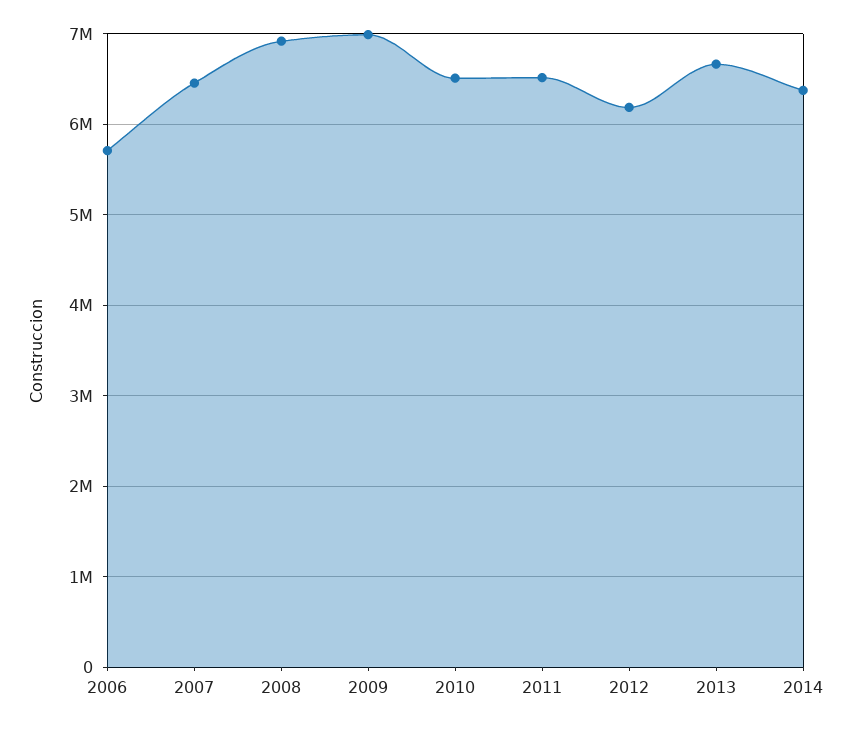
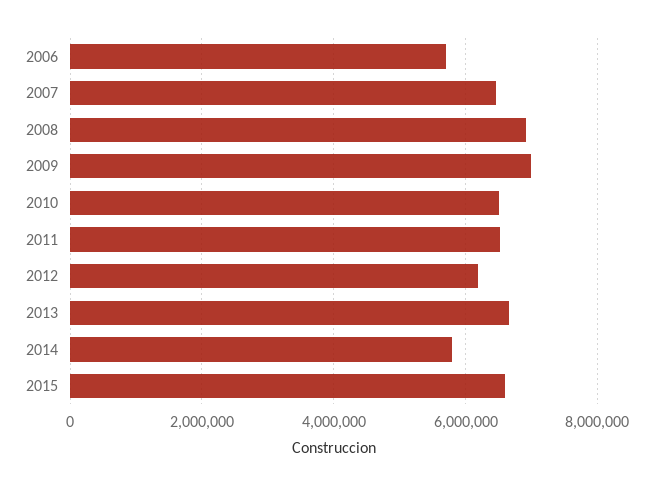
2014: 6400000 -> 5800000
2015: none -> 6600000

